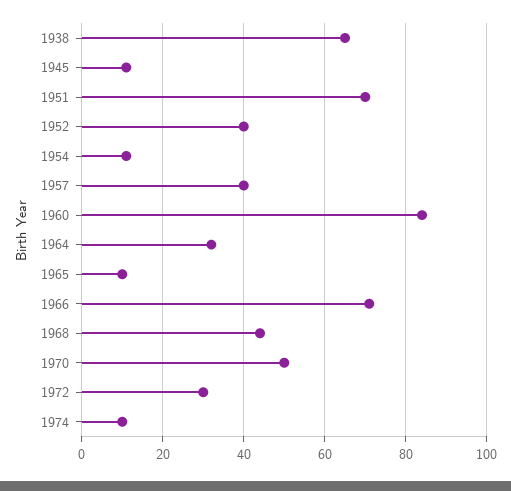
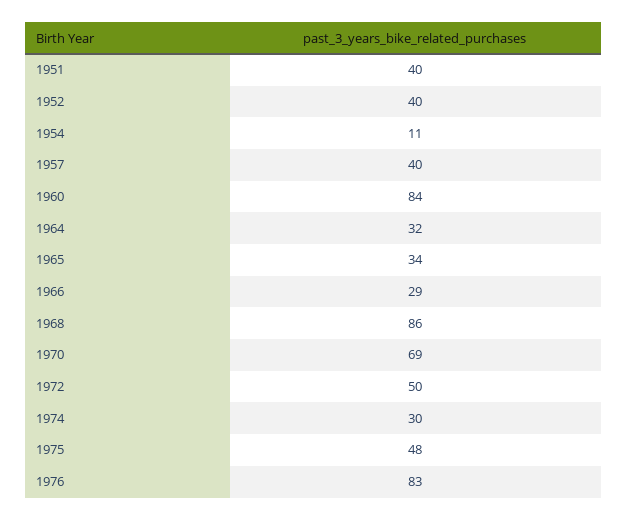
1938: 65 -> none
1945: 10 -> none
1951: 70 -> 40
1965: 10 -> 34
1966: 70 -> 29
1968: 45 -> 86
1970: 50 -> 69
1972: 30 -> 50
1974: 10 -> 30
1975: none -> 48
1976: none -> 83

